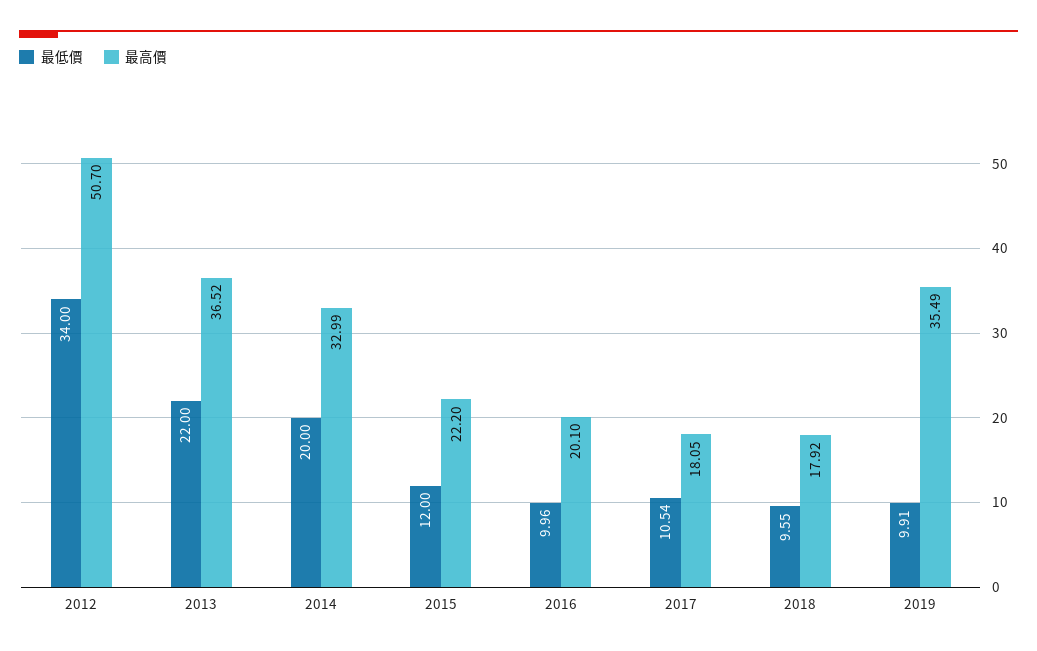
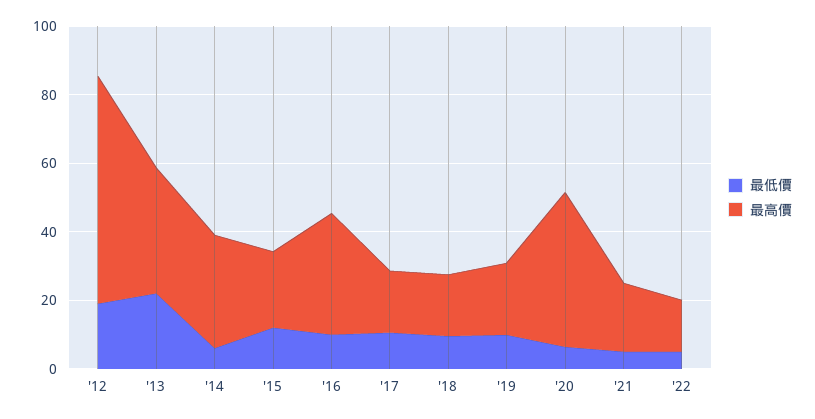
最低價, 2012: 34 -> 20
最高價, 2012: 50.7 -> 65
最低價, 2014: 20 -> 5
最高價, 2016: 20.1 -> 35
最高價, 2019: 35.49 -> 20
最低價, '20: none -> 5
最高價, '20: none -> 45
最低價, '21: none -> 5
最高價, '21: none -> 20
最低價, '22: none -> 5
最高價, '22: none -> 15

